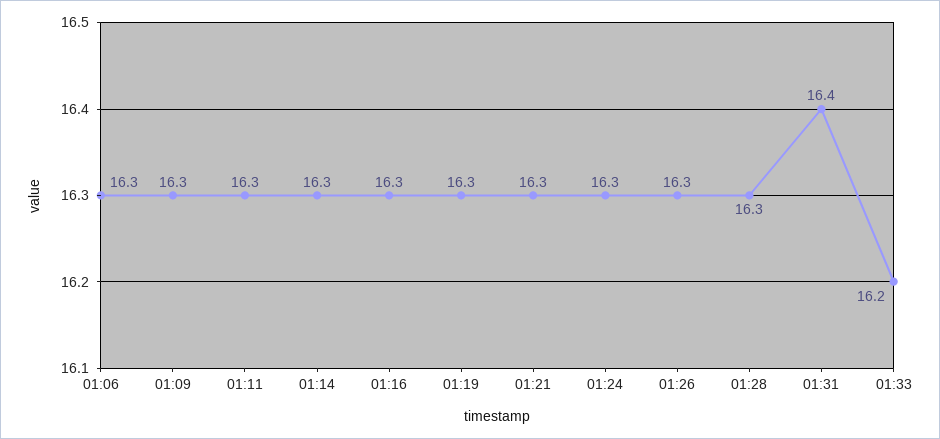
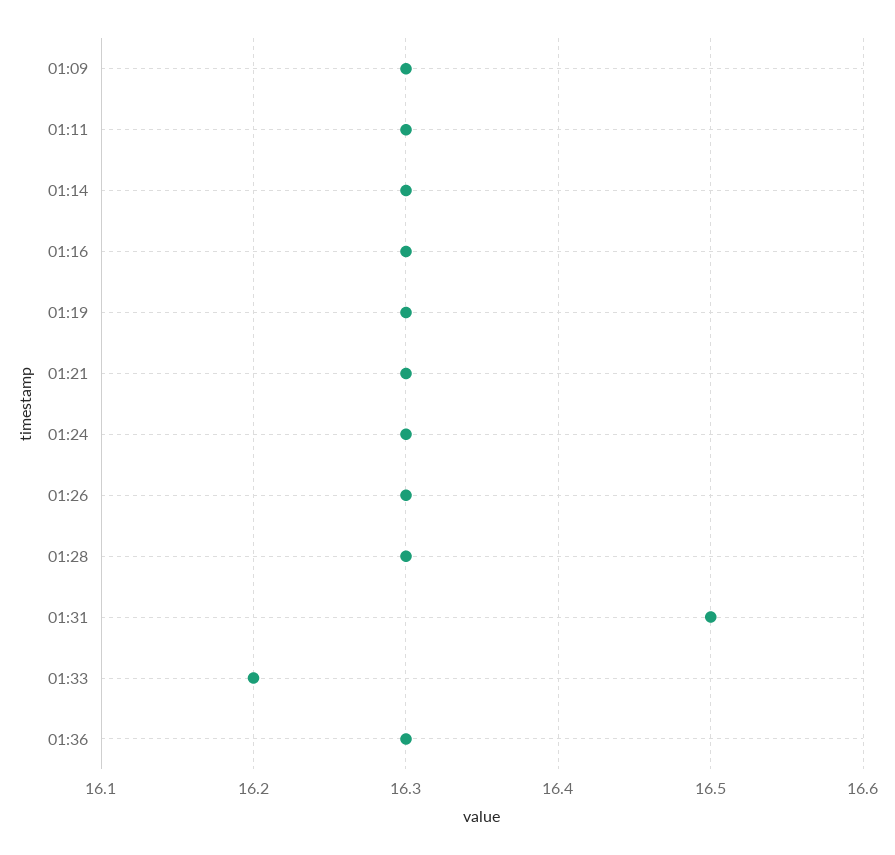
01:06: 16.3 -> none
01:31: 16.4 -> 16.5
01:36: none -> 16.3

